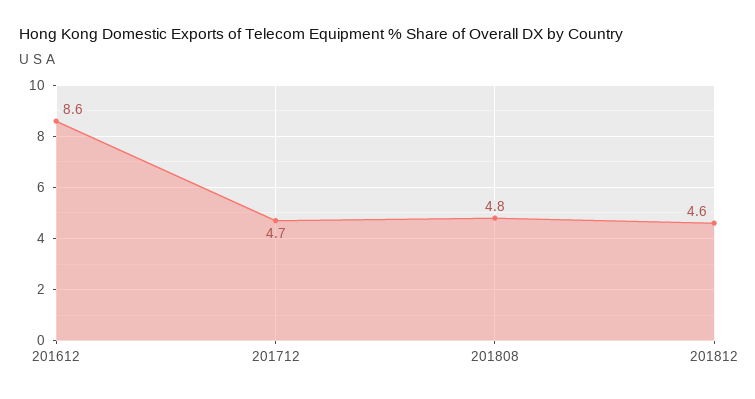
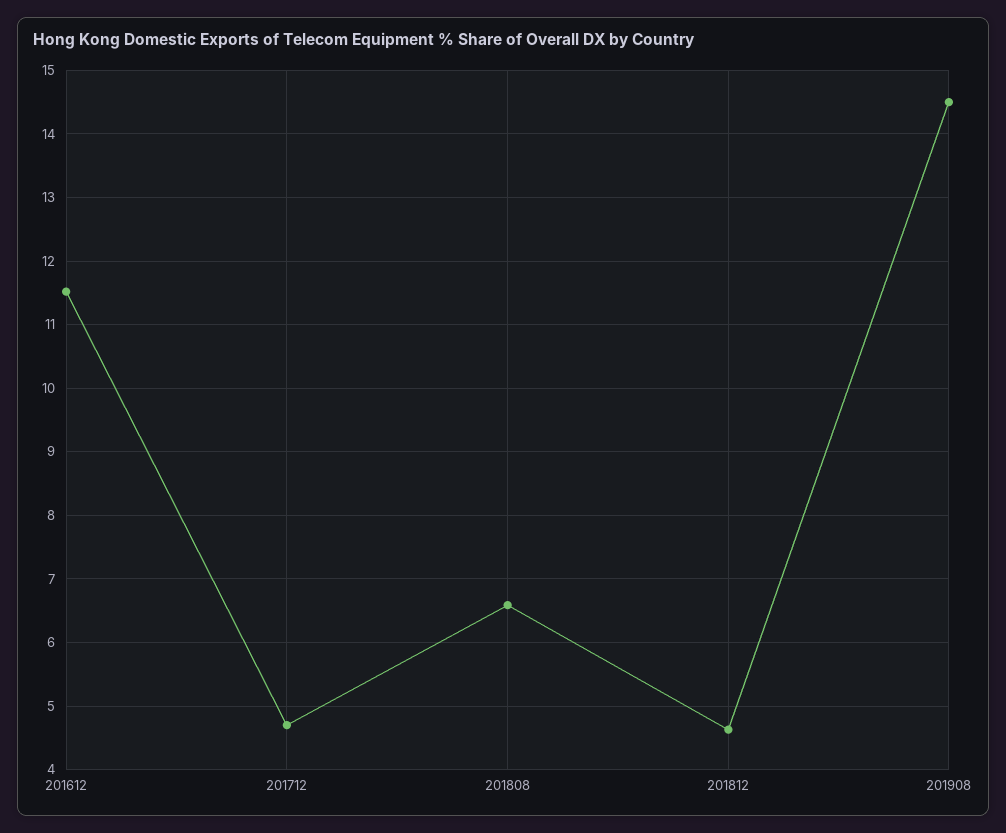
201612: 8.6 -> 11.5
201808: 4.8 -> 6.6
201908: none -> 14.5

